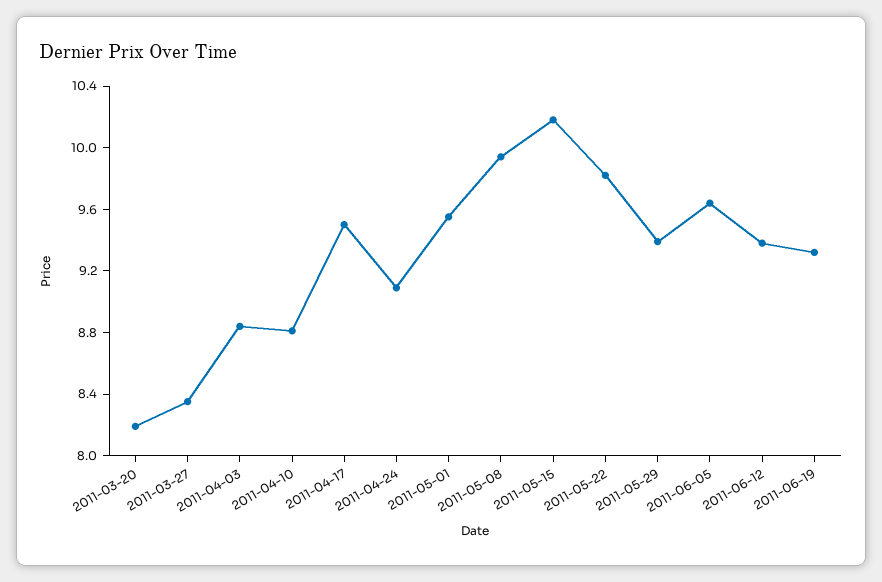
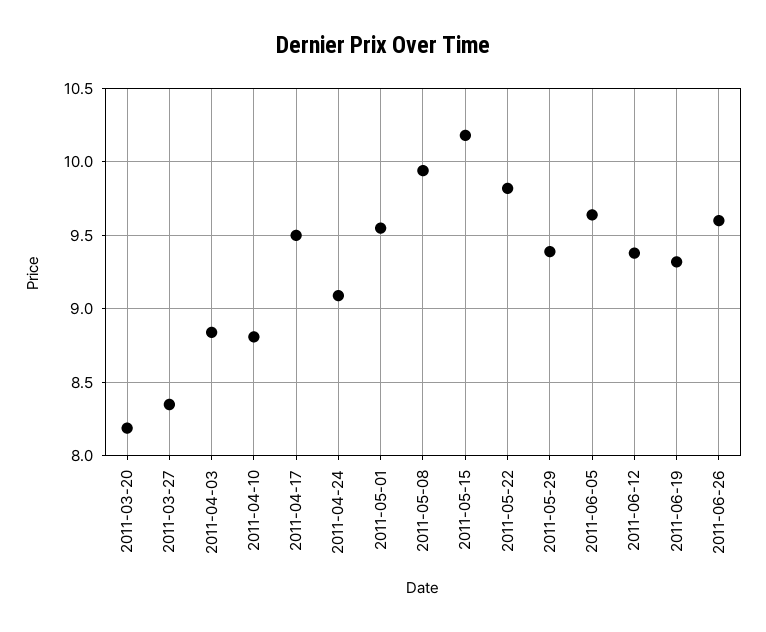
2011-06-26: none -> 9.6

